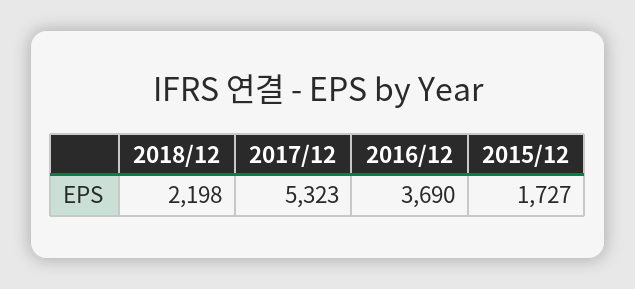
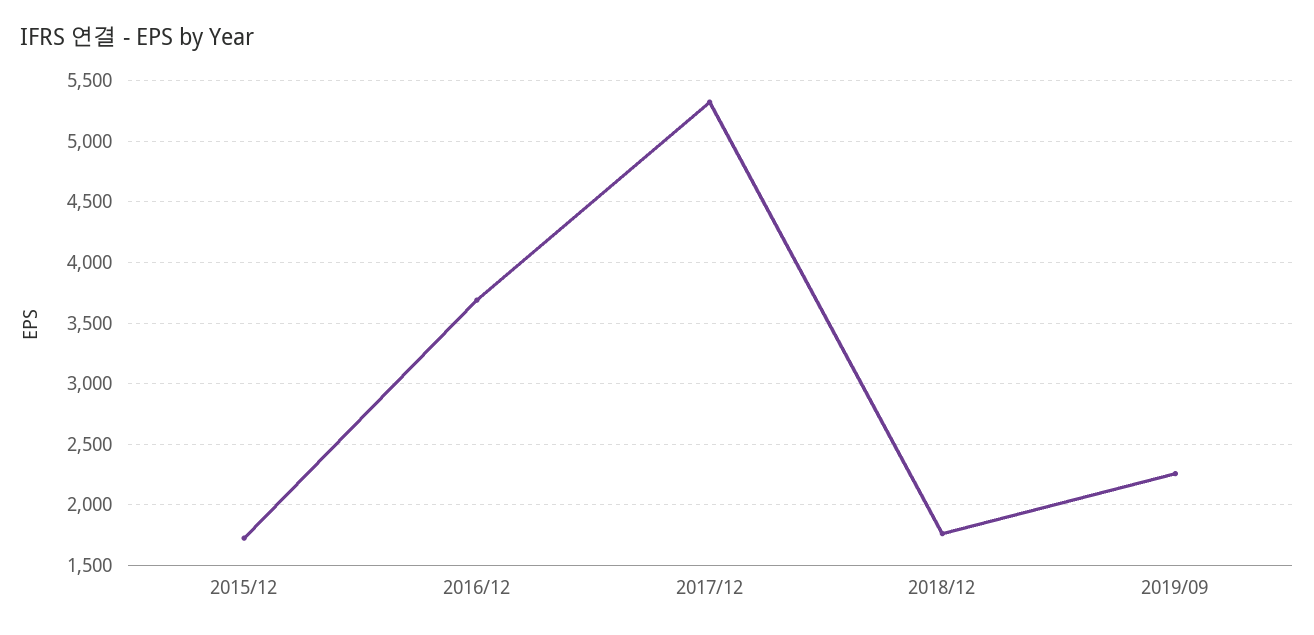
2018/12: 2198 -> 1750
2019/09: none -> 2250

